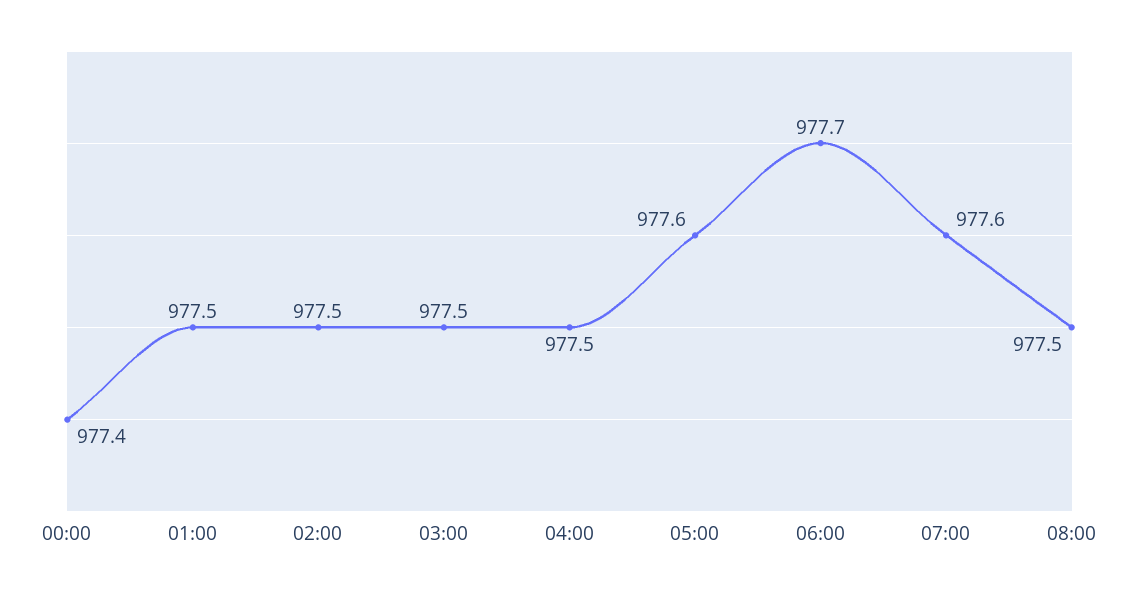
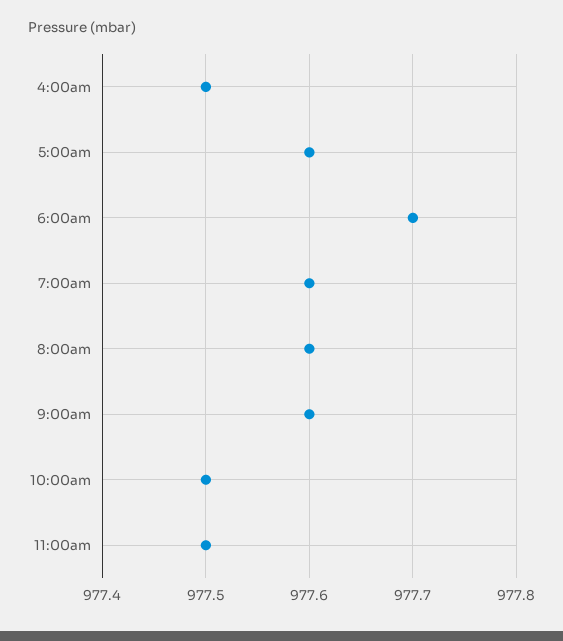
00:00: 977.4 -> none
01:00: 977.5 -> none
02:00: 977.5 -> none
03:00: 977.5 -> none
08:00: 977.5 -> 977.6
9:00am: none -> 977.6
10:00am: none -> 977.5
11:00am: none -> 977.5

